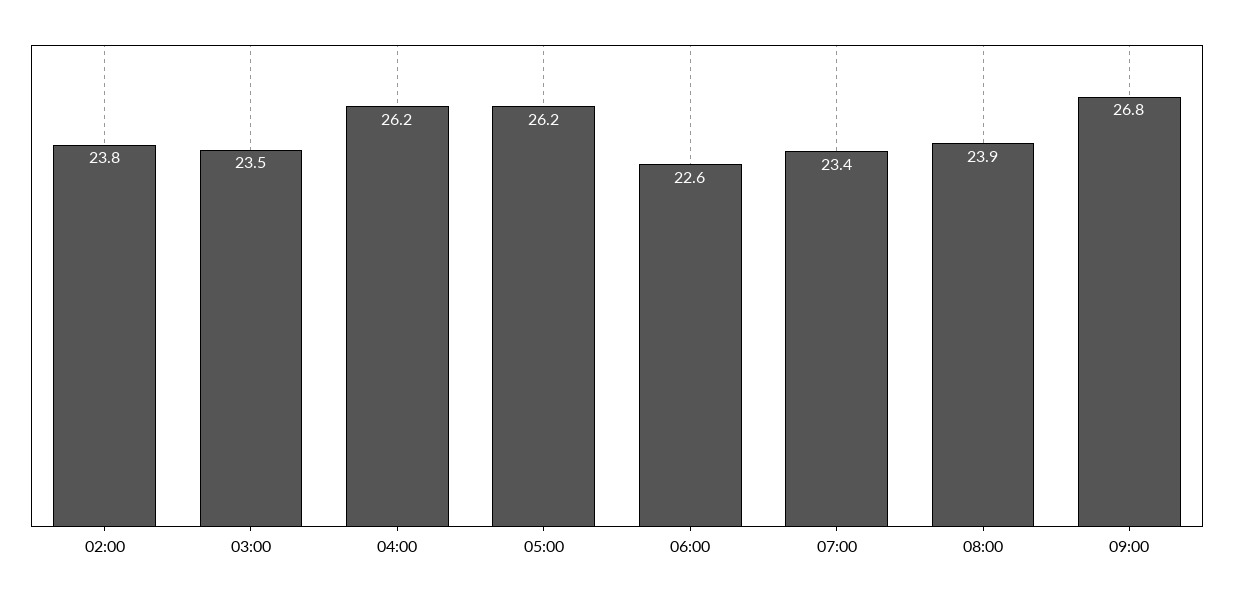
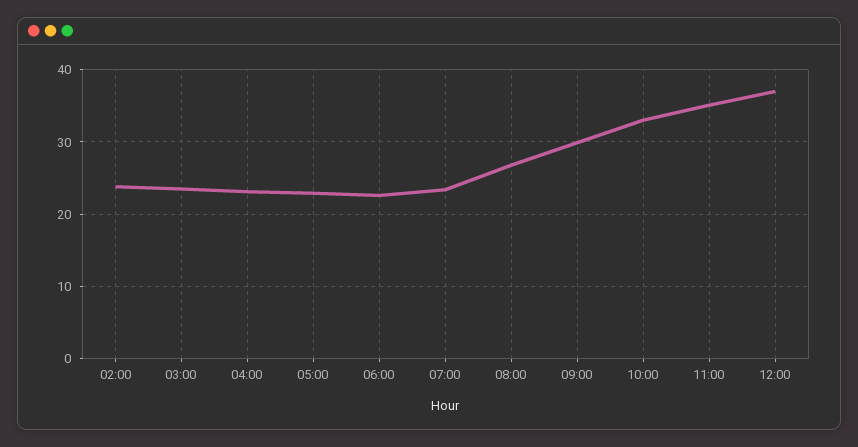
04:00: 26.2 -> 23
05:00: 26.2 -> 23
08:00: 23.9 -> 27
09:00: 26.8 -> 30
10:00: none -> 33
11:00: none -> 35
12:00: none -> 37

